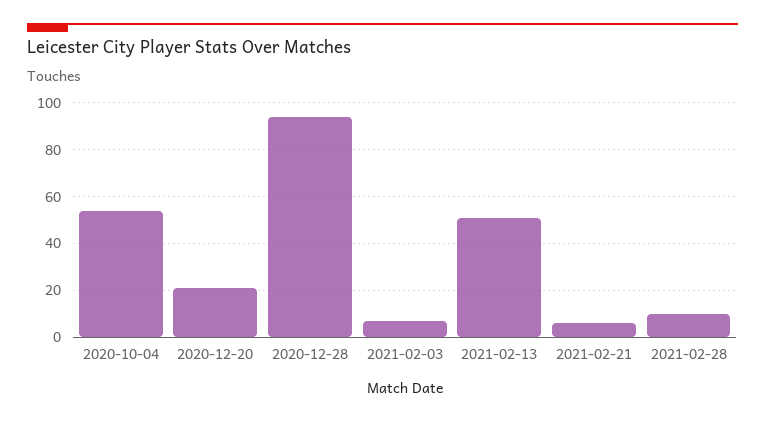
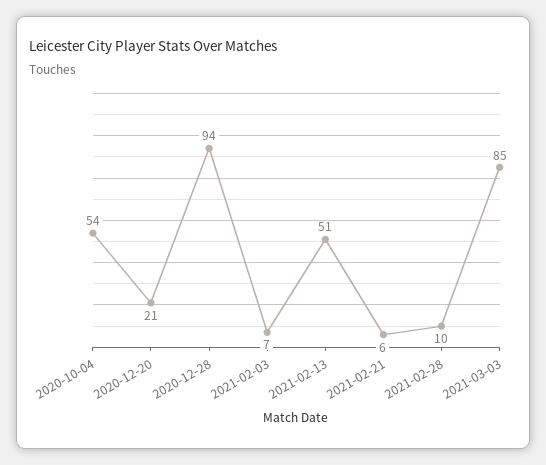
2021-03-03: none -> 85

